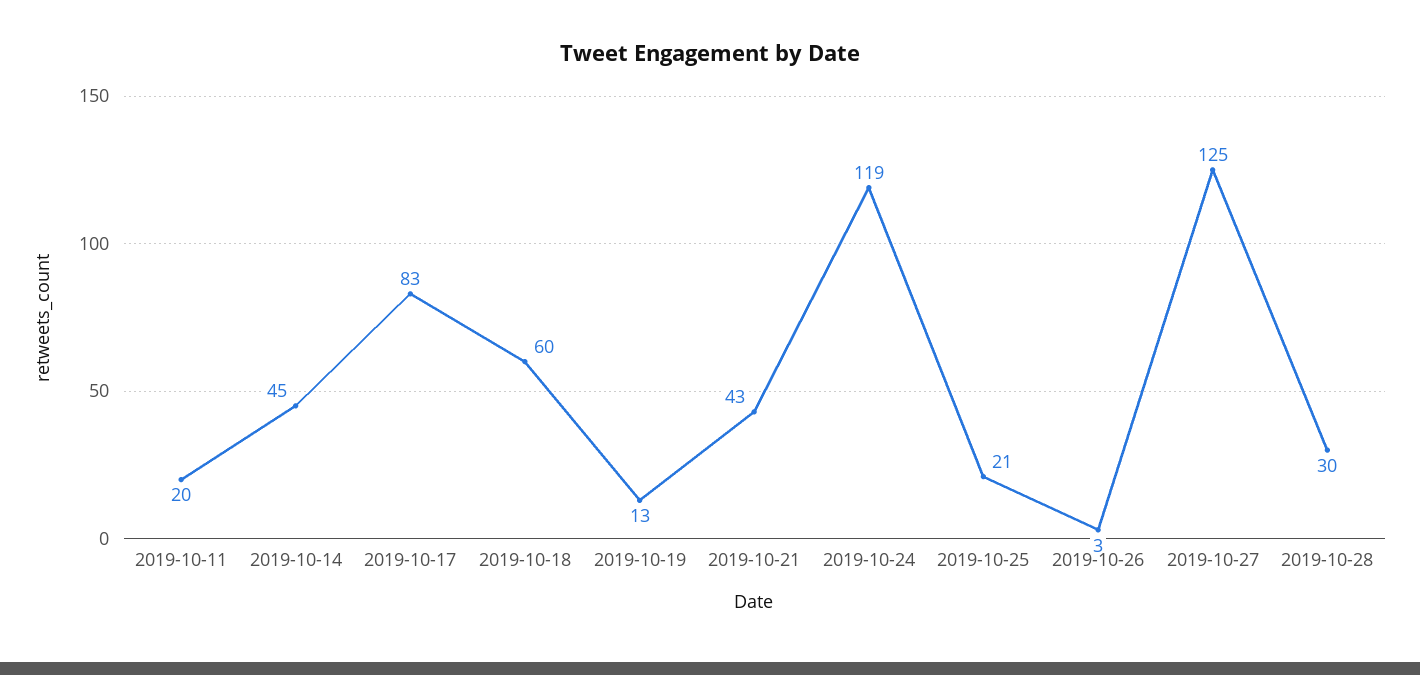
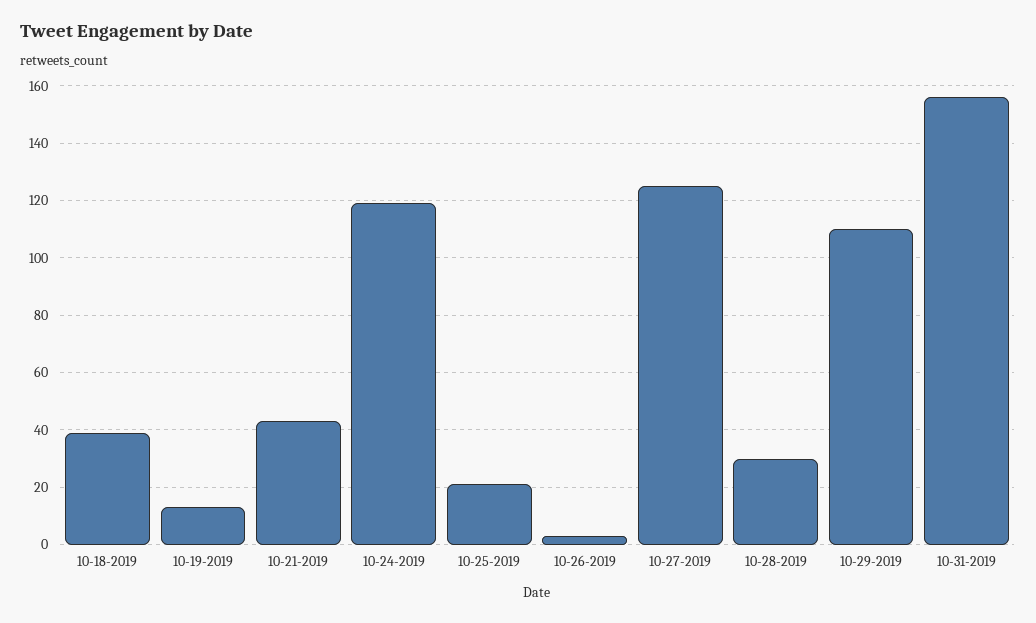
2019-10-11: 20 -> none
2019-10-14: 45 -> none
2019-10-17: 83 -> none
2019-10-18: 60 -> 40
10-29-2019: none -> 110
10-31-2019: none -> 155

